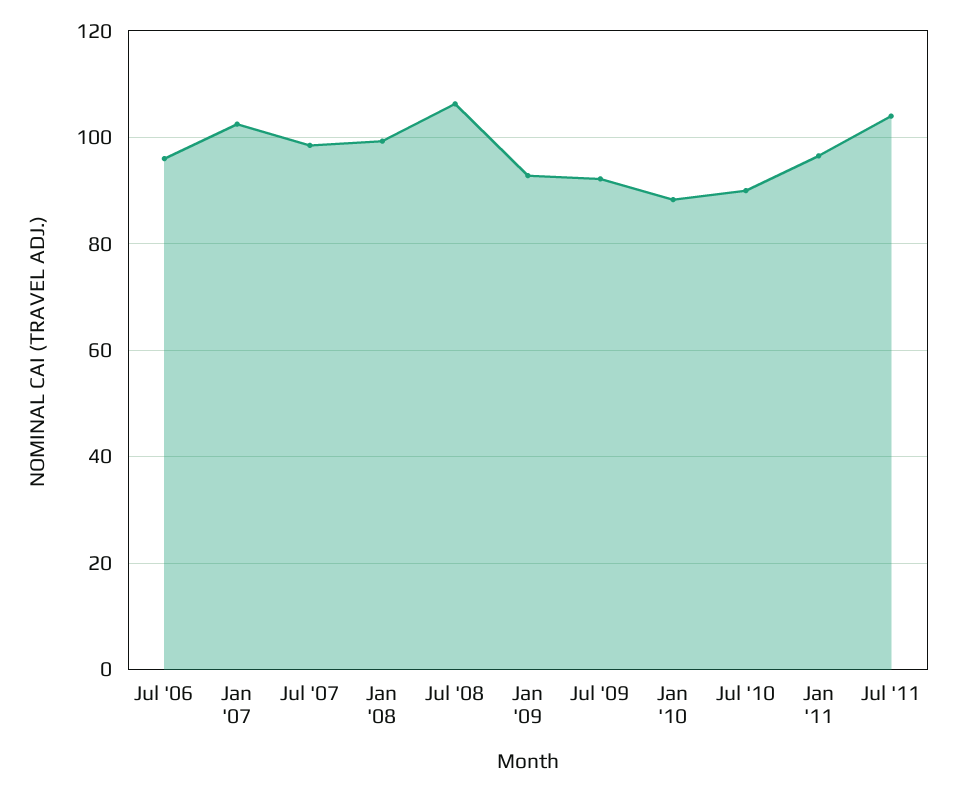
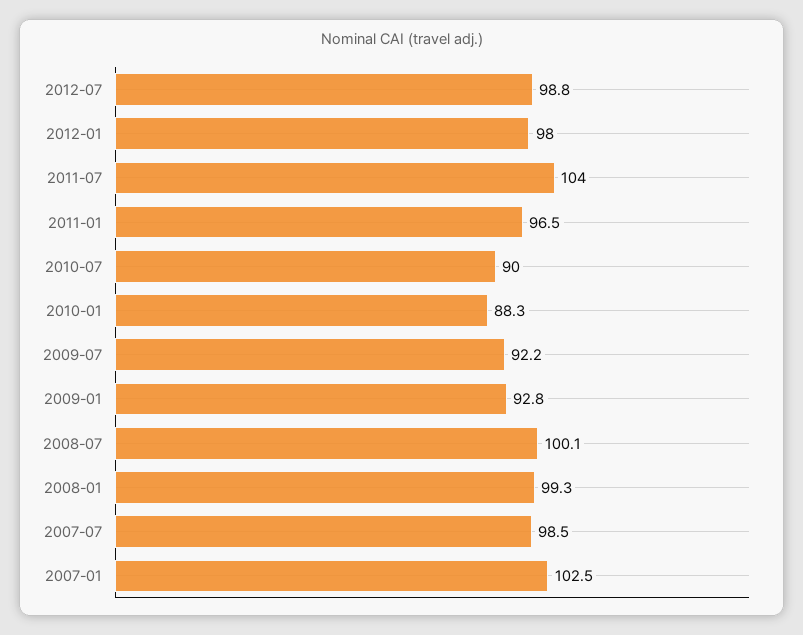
Jul '06: 96 -> none
Jul '08: 106 -> 100.1
2012-07: none -> 98.8
2012-01: none -> 98

